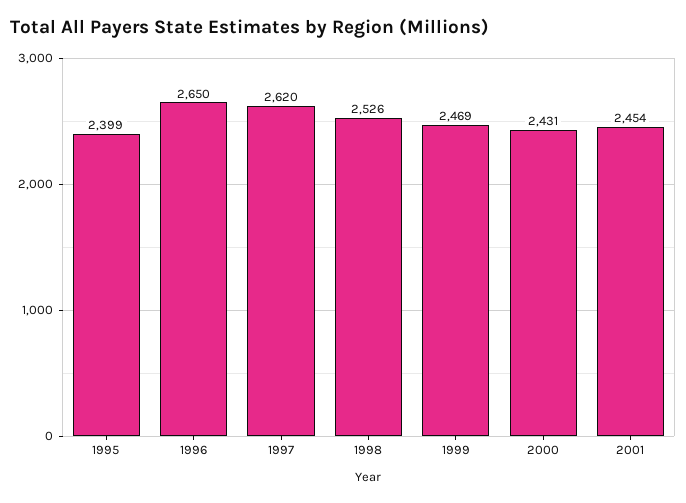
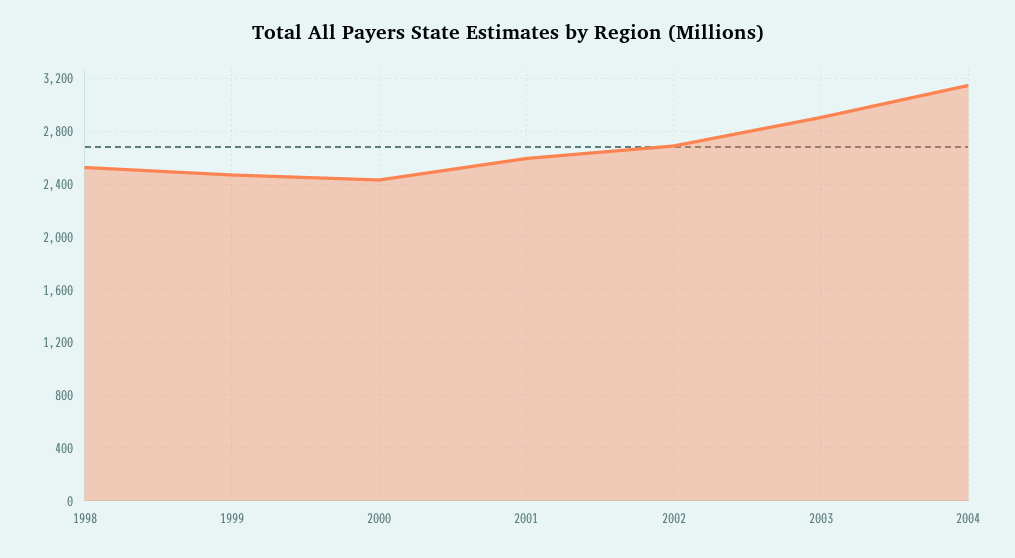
1995: 2399 -> none
1996: 2650 -> none
1997: 2620 -> none
2001: 2454 -> 2600
2002: none -> 2700
2003: none -> 2900
2004: none -> 3150

